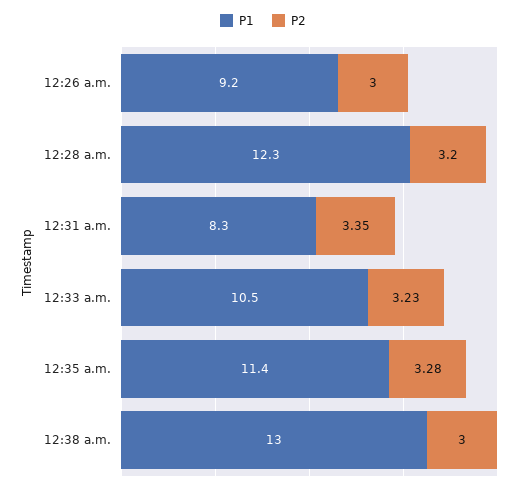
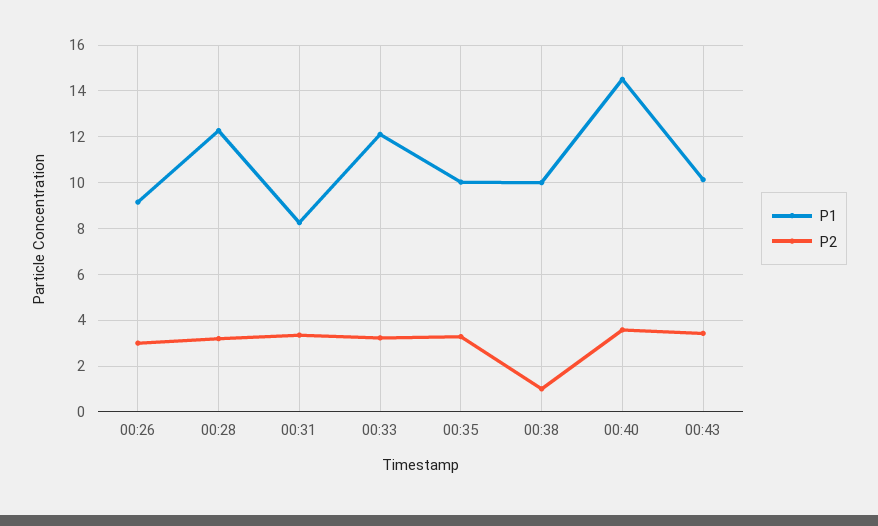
P1, 12:33 a.m.: 10.5 -> 12
P1, 12:35 a.m.: 11.4 -> 10
P1, 12:38 a.m.: 13 -> 10
P2, 12:38 a.m.: 3 -> 1
P1, 00:40: none -> 14.5
P2, 00:40: none -> 3.5
P1, 00:43: none -> 10
P2, 00:43: none -> 3.5

